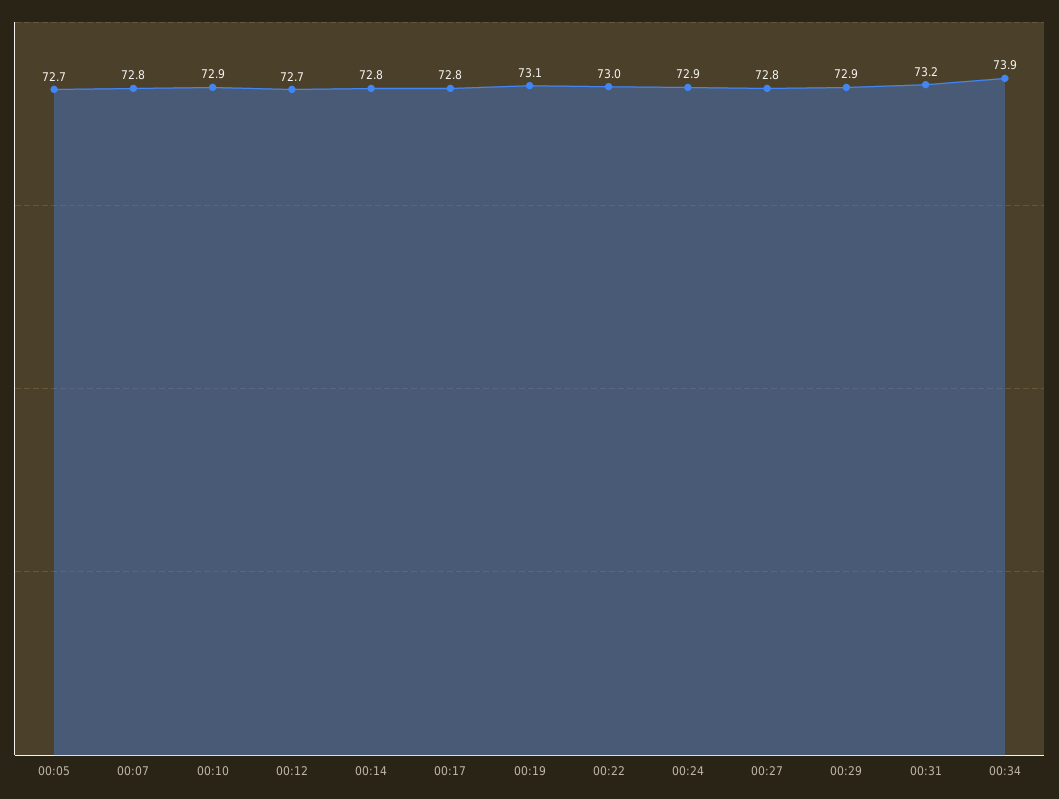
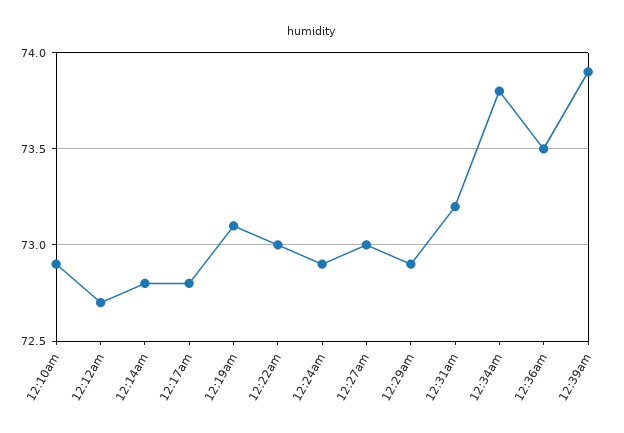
00:05: 72.7 -> none
00:07: 72.8 -> none
00:27: 72.8 -> 73
00:34: 73.9 -> 73.8
12:36am: none -> 73.5
12:39am: none -> 73.9

